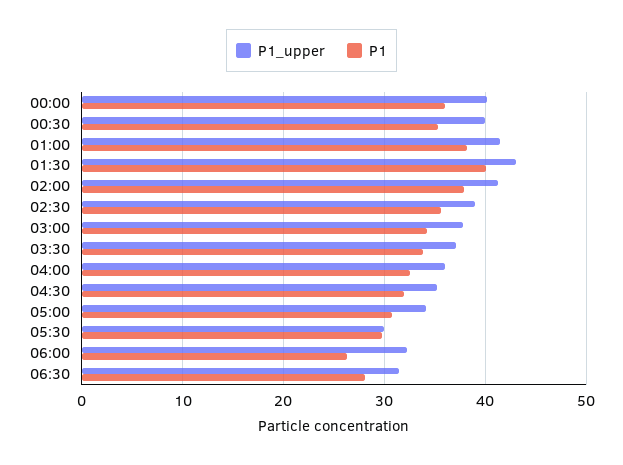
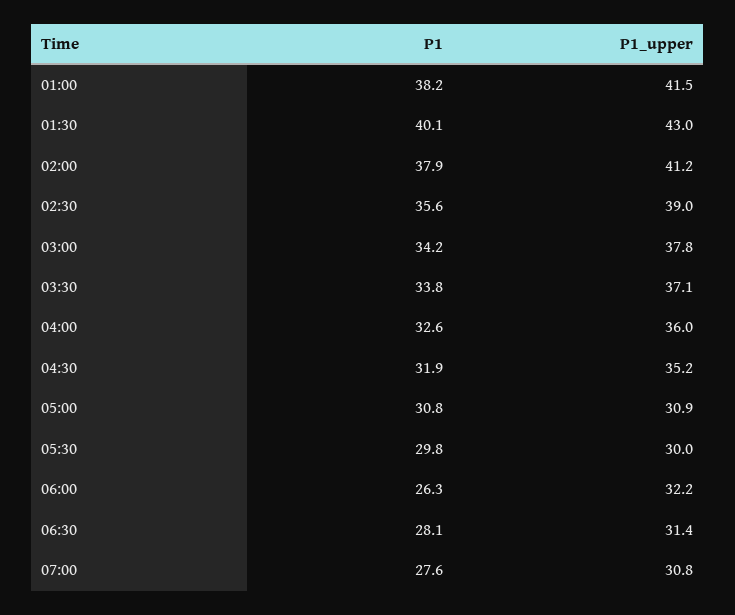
P1_upper, 00:00: 40 -> none
P1, 00:00: 36 -> none
P1_upper, 00:30: 40 -> none
P1, 00:30: 35 -> none
P1_upper, 05:00: 34 -> 30.9
P1, 07:00: none -> 27.6
P1_upper, 07:00: none -> 30.8

